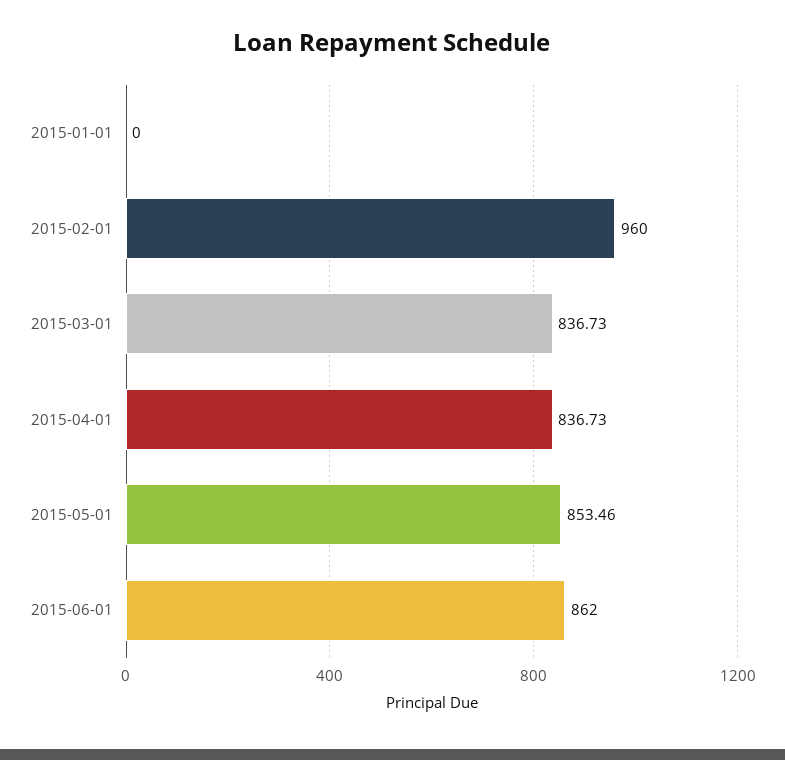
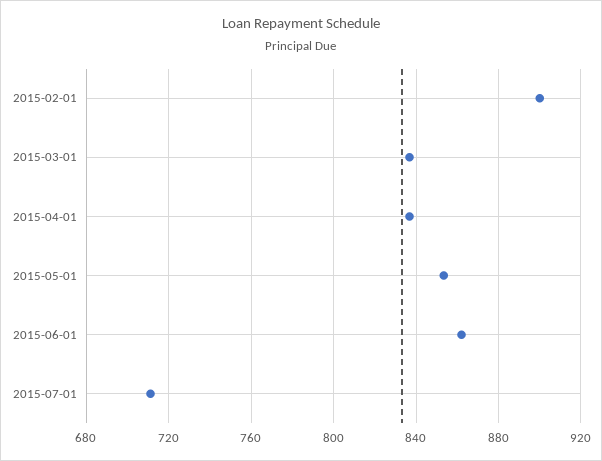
2015-01-01: 0 -> none
2015-02-01: 960 -> 900
2015-07-01: none -> 710

